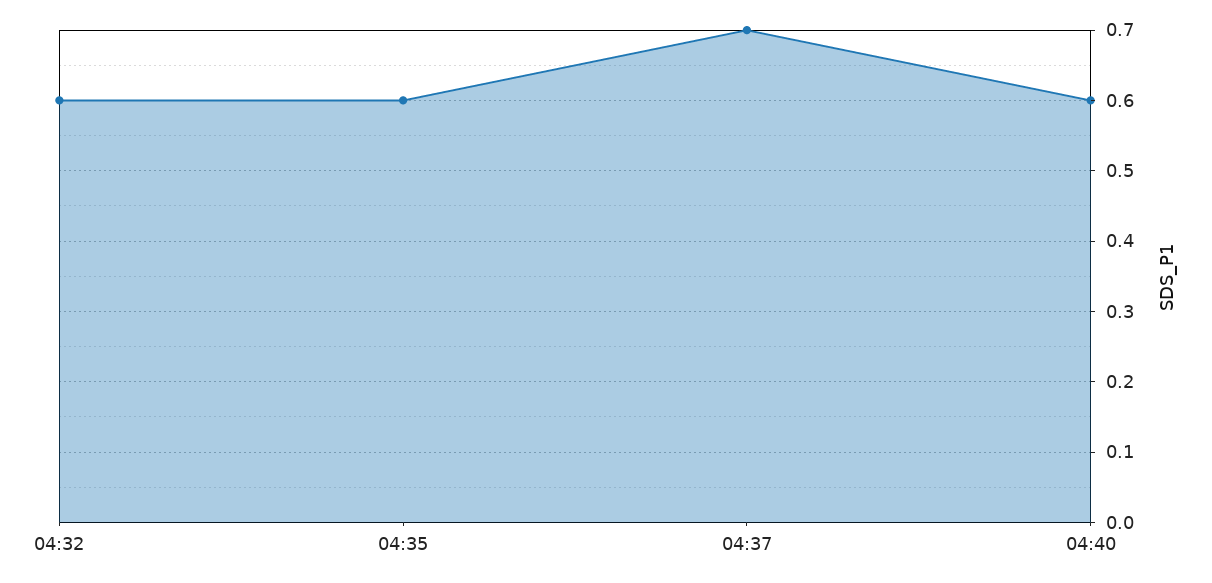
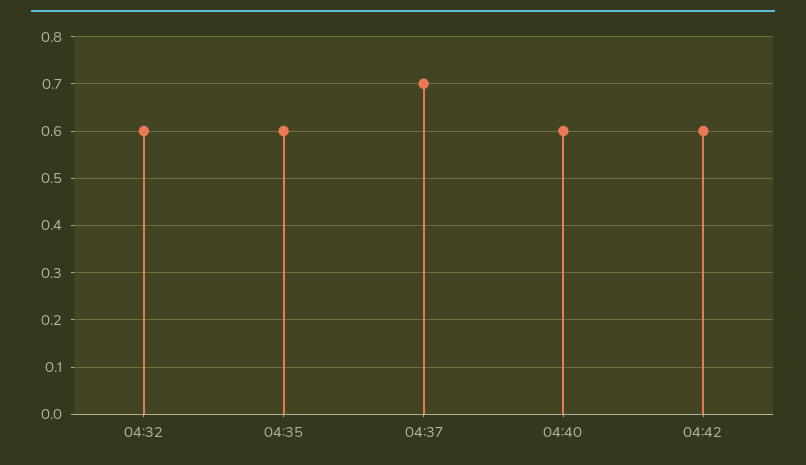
04:42: none -> 0.6

